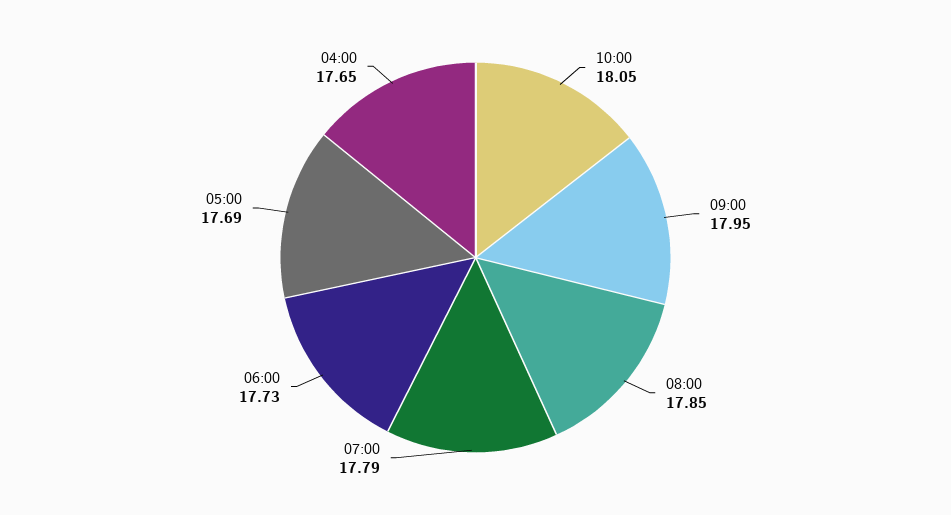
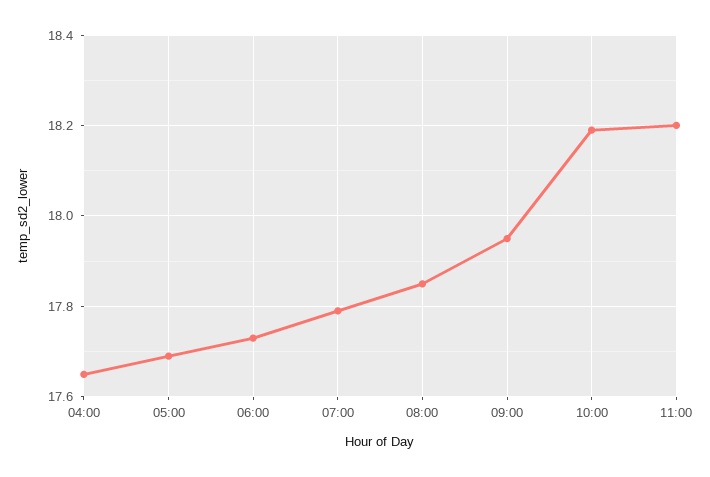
10:00: 18.05 -> 18.2
11:00: none -> 18.2

